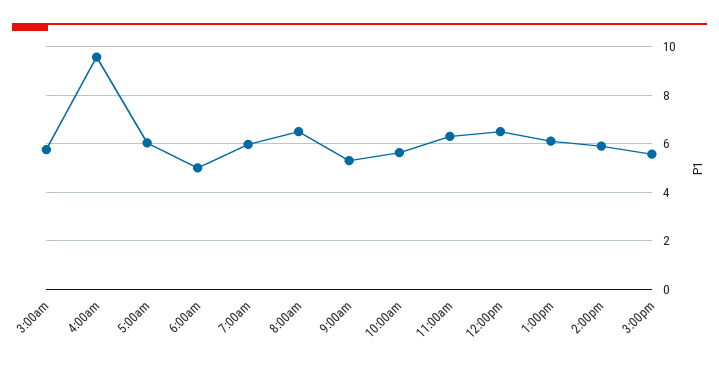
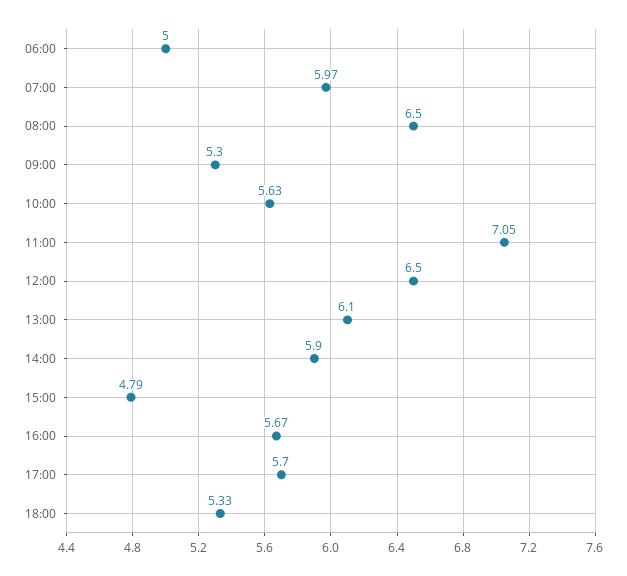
3:00am: 5.75 -> none
4:00am: 9.5 -> none
5:00am: 6 -> none
11:00am: 6.25 -> 7.05
3:00pm: 5.5 -> 4.79
16:00: none -> 5.67
17:00: none -> 5.7
18:00: none -> 5.33

